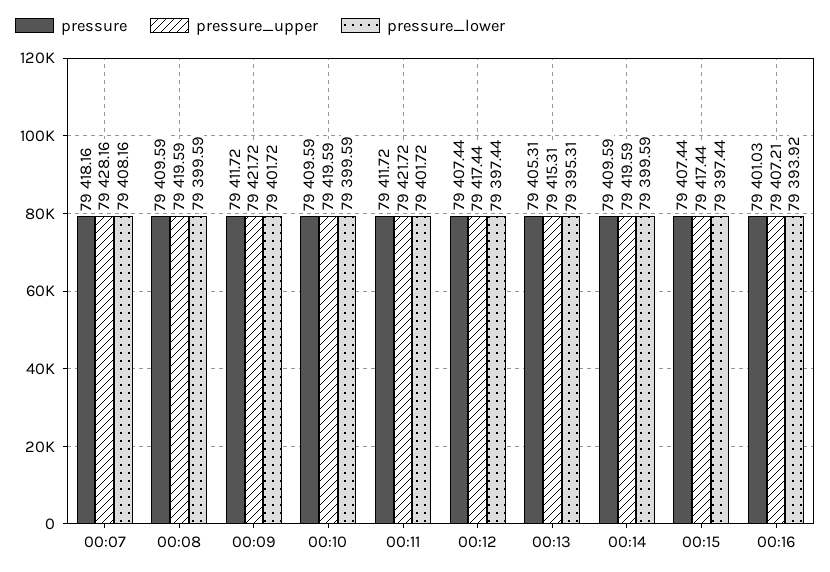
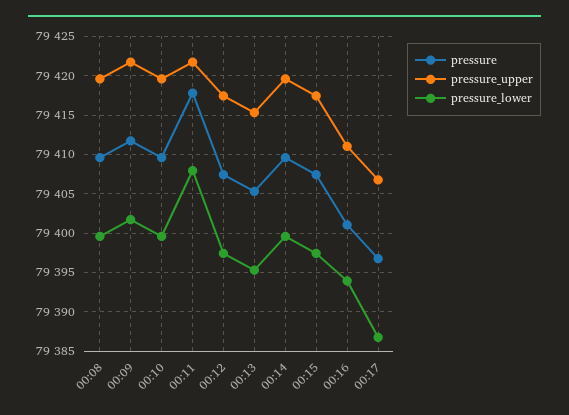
pressure, 00:07: 79418.16 -> none
pressure_upper, 00:07: 79428.16 -> none
pressure_lower, 00:07: 79408.16 -> none
pressure, 00:11: 79411.72 -> 79418
pressure_lower, 00:11: 79401.72 -> 79408
pressure_upper, 00:16: 79407.21 -> 79411
pressure, 00:17: none -> 79397
pressure_upper, 00:17: none -> 79407
pressure_lower, 00:17: none -> 79387

